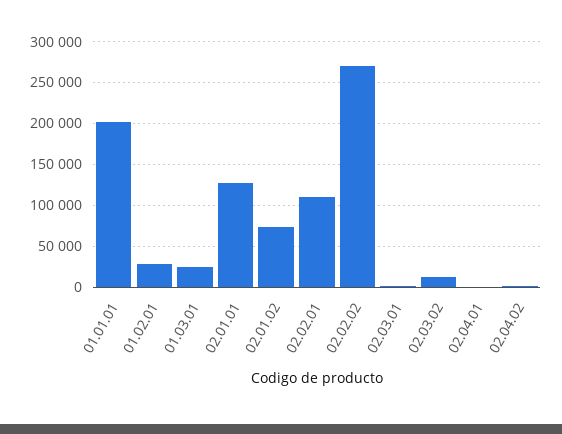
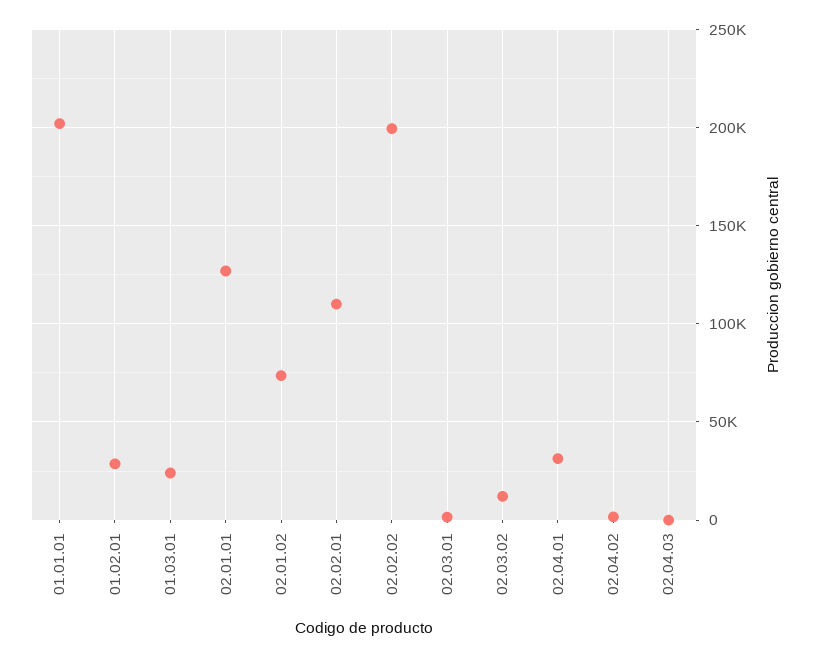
02.02.02: 270000 -> 200000
02.04.01: 0 -> 30000
02.04.03: none -> 0

